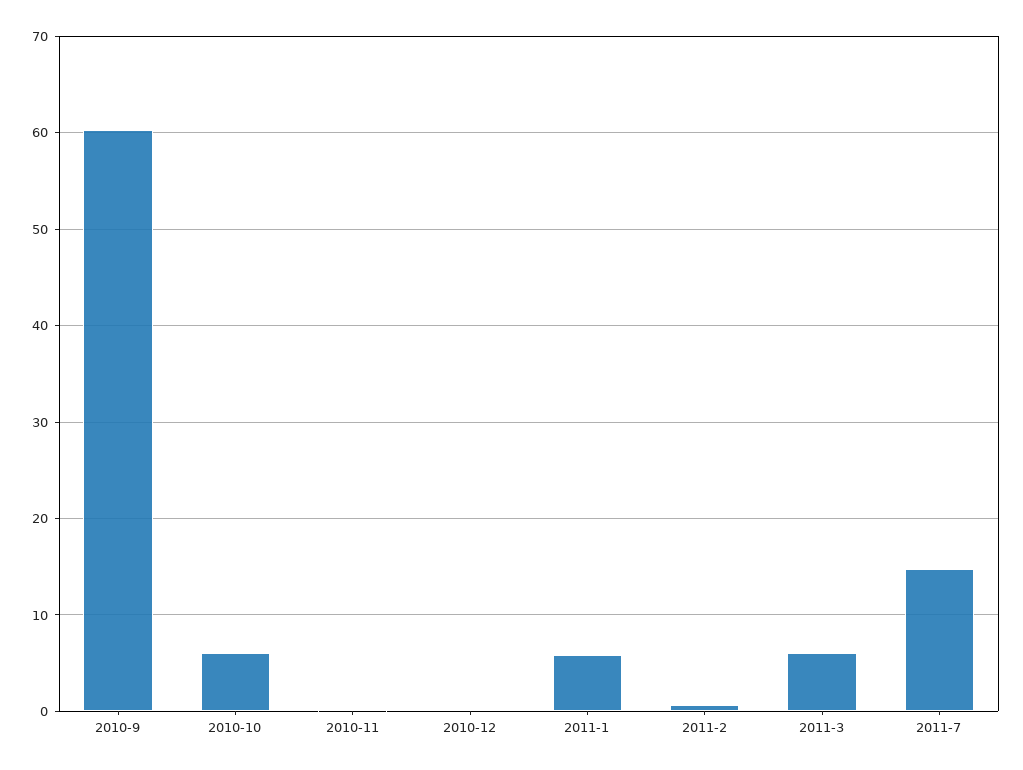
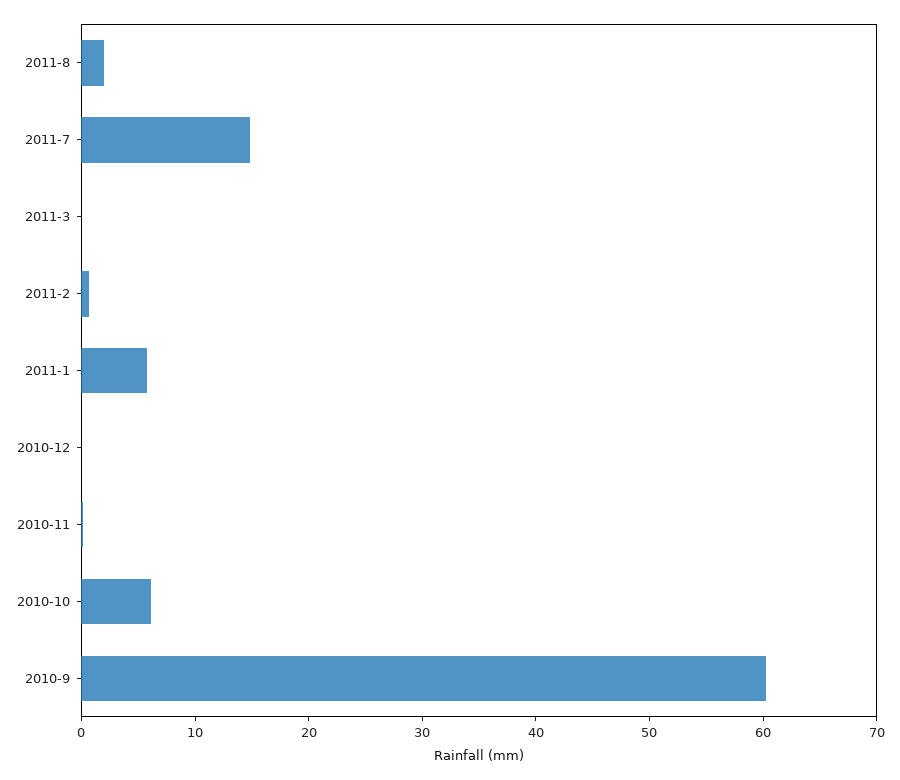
2011-3: 6 -> 0
2011-8: none -> 2

